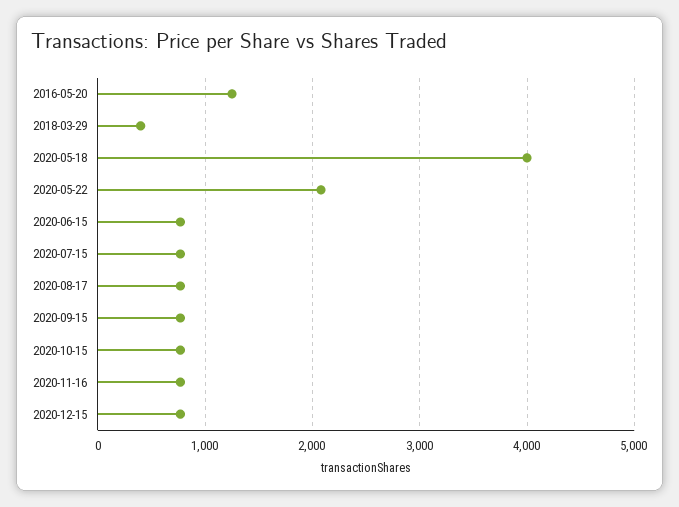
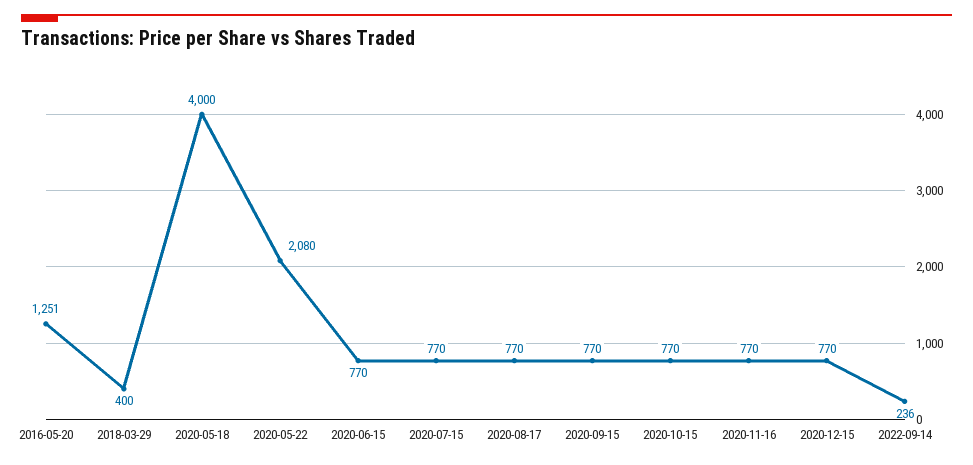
2022-09-14: none -> 236

